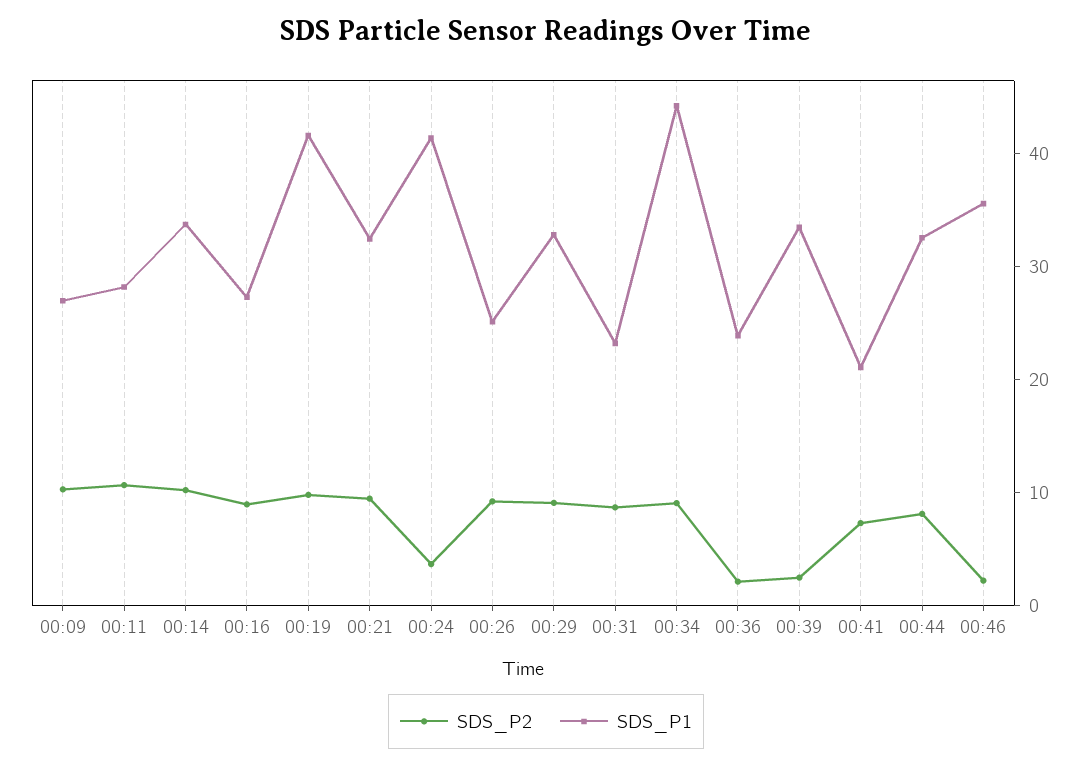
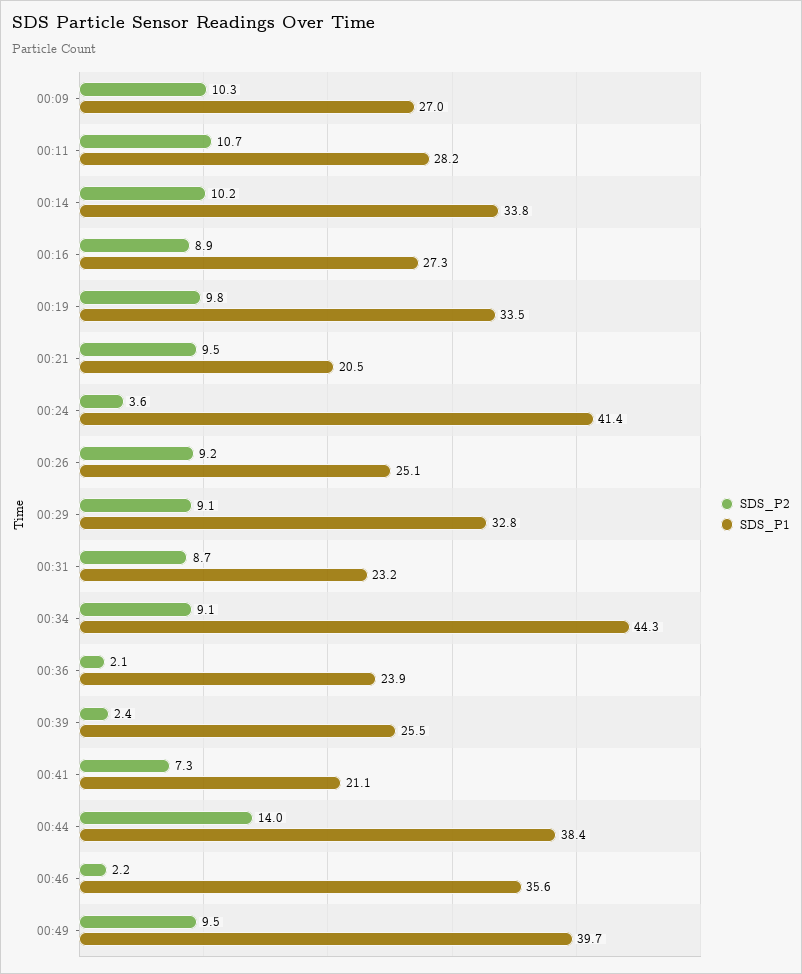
SDS_P1, 00:19: 42 -> 33.5
SDS_P1, 00:21: 32 -> 20.5
SDS_P1, 00:39: 34 -> 25.5
SDS_P2, 00:44: 8 -> 14
SDS_P1, 00:44: 32 -> 38.4
SDS_P2, 00:49: none -> 9.5
SDS_P1, 00:49: none -> 39.7

